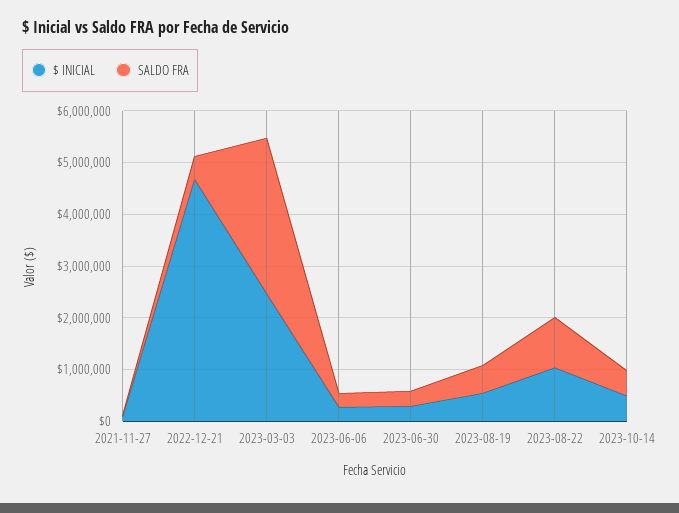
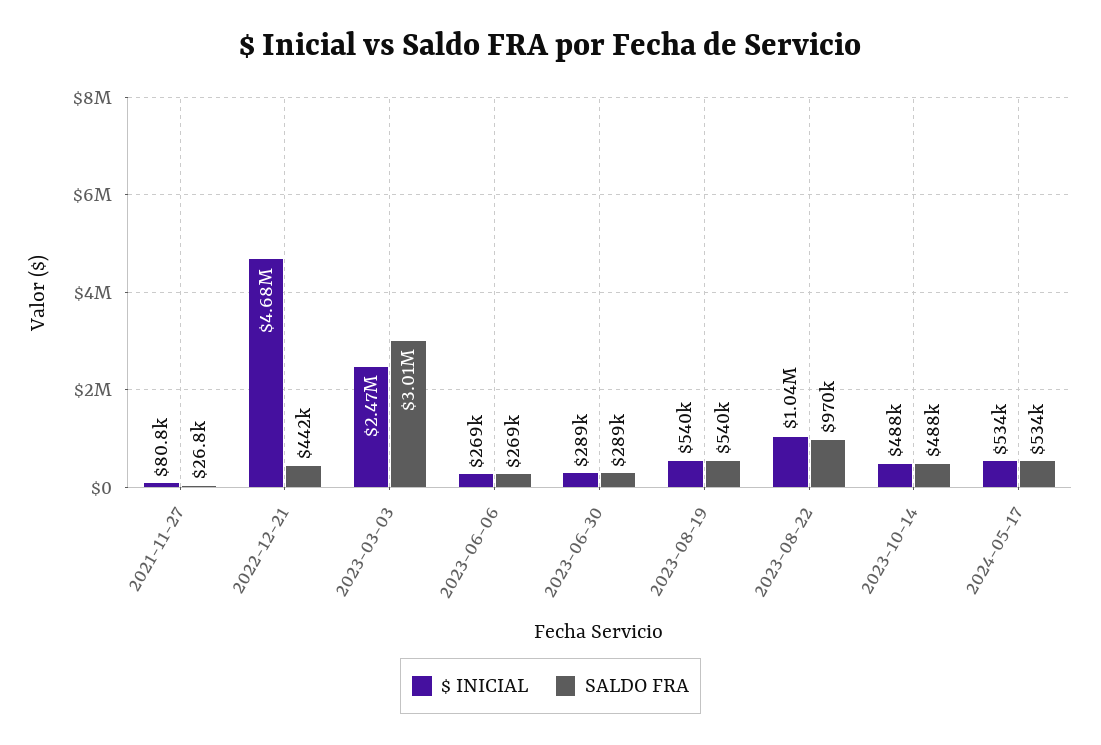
$ INICIAL, 2024-05-17: none -> 534000
SALDO FRA, 2024-05-17: none -> 534000

